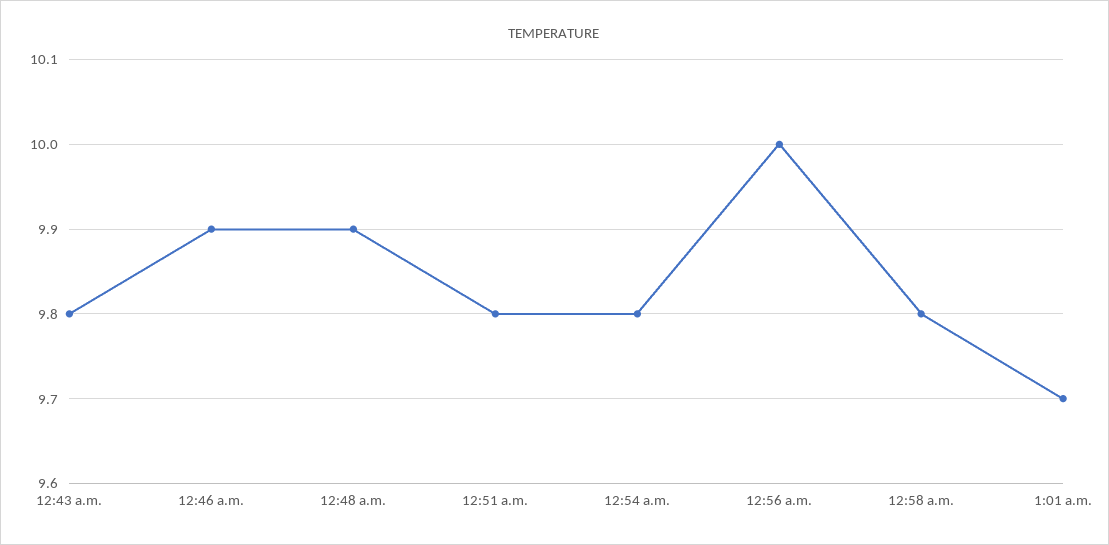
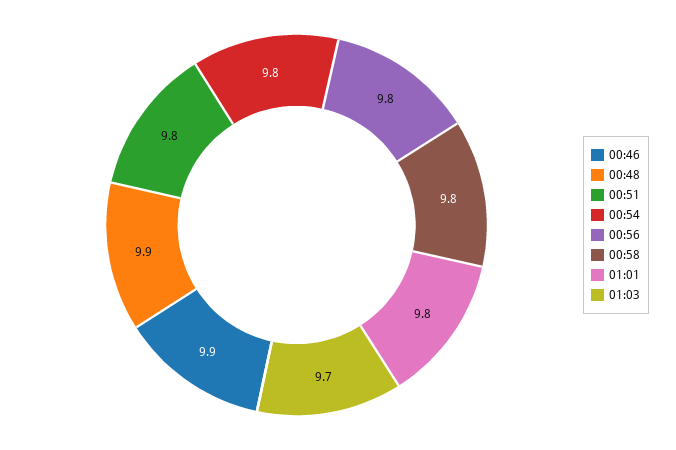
12:43 a.m.: 9.8 -> none
12:56 a.m.: 10 -> 9.8
1:01 a.m.: 9.7 -> 9.8
01:03: none -> 9.7

